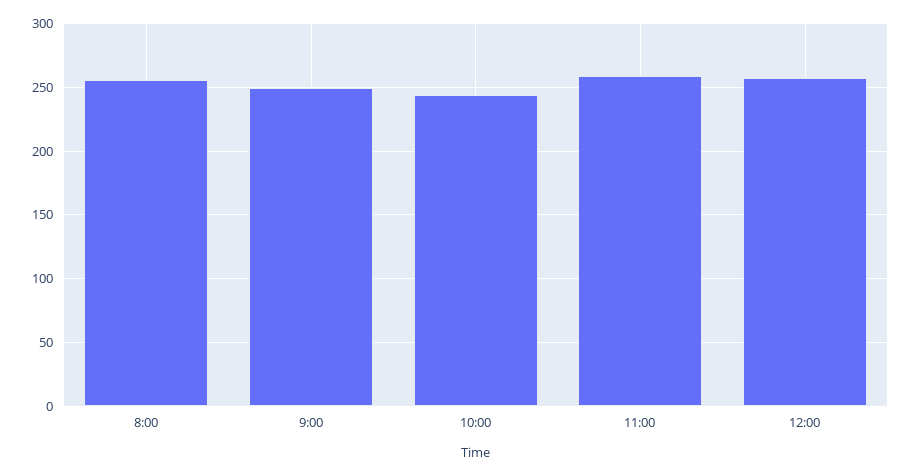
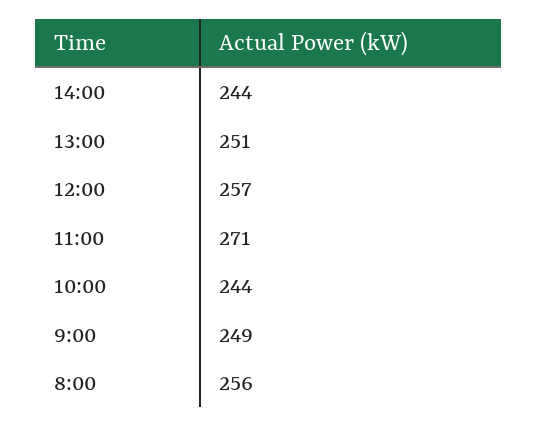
11:00: 260 -> 271
14:00: none -> 244
13:00: none -> 251

